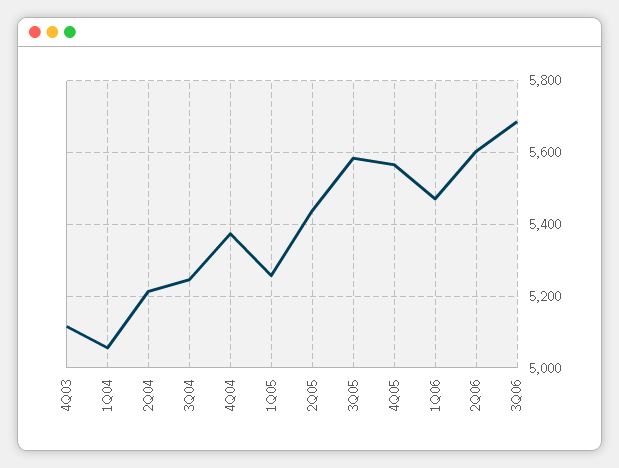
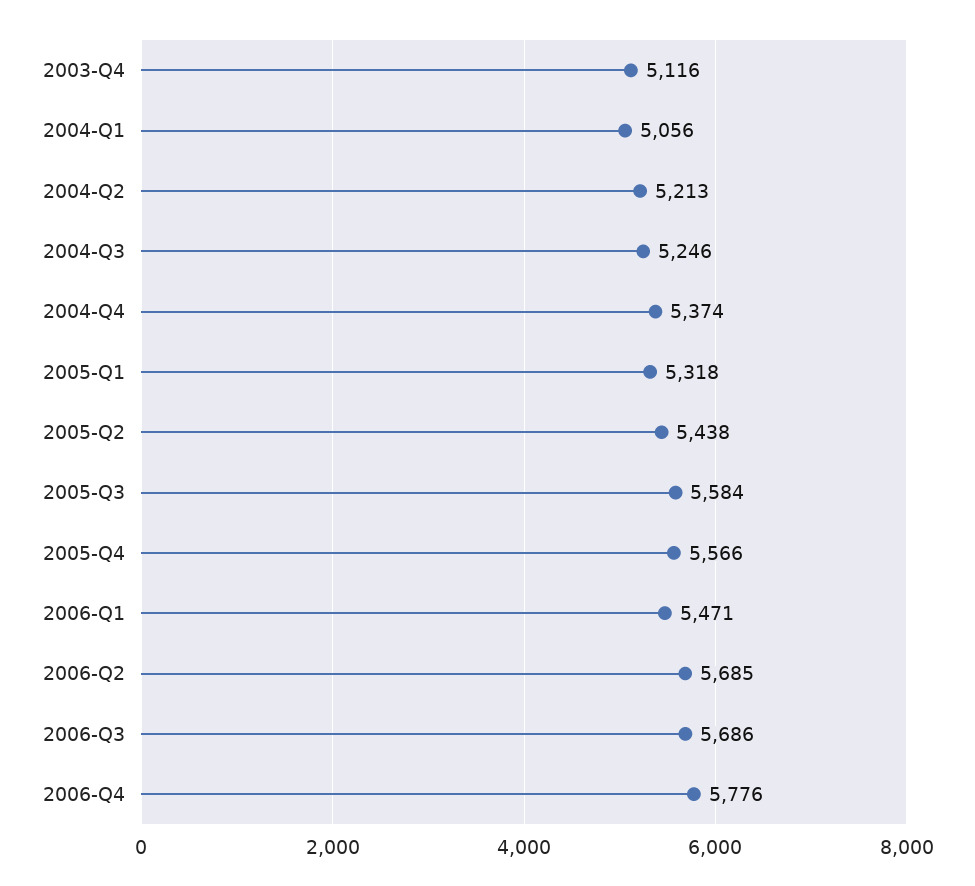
1Q05: 5260 -> 5318
2Q06: 5600 -> 5685
2006-Q4: none -> 5776

